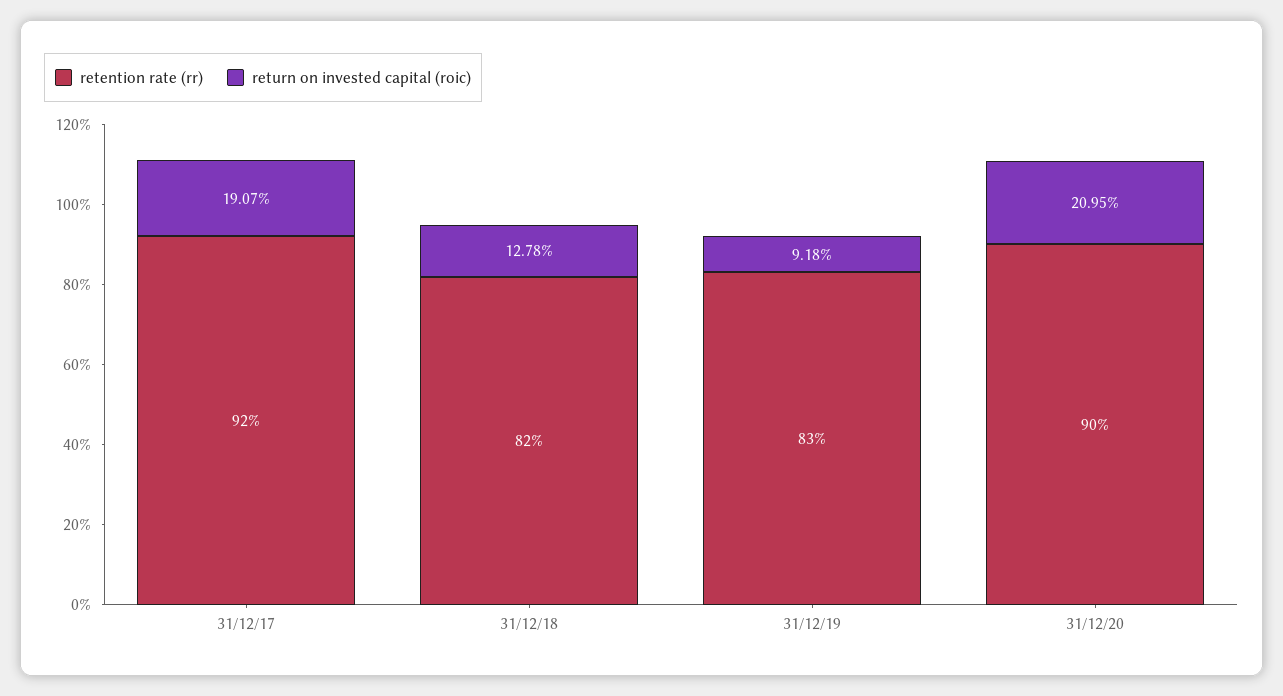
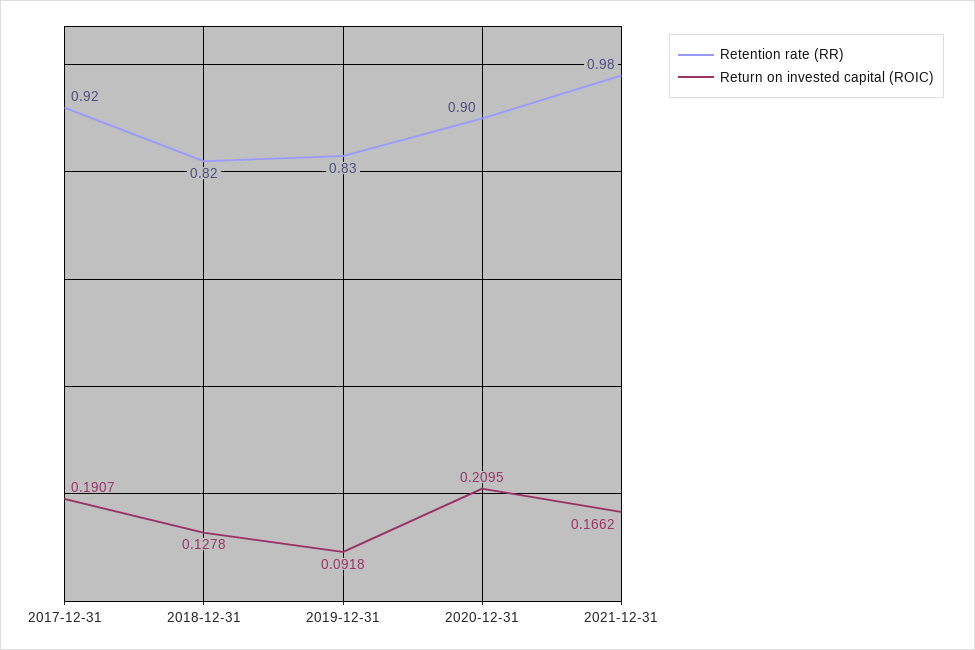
retention rate (rr), 2021-12-31: none -> 0.98
return on invested capital (roic), 2021-12-31: none -> 0.1662

